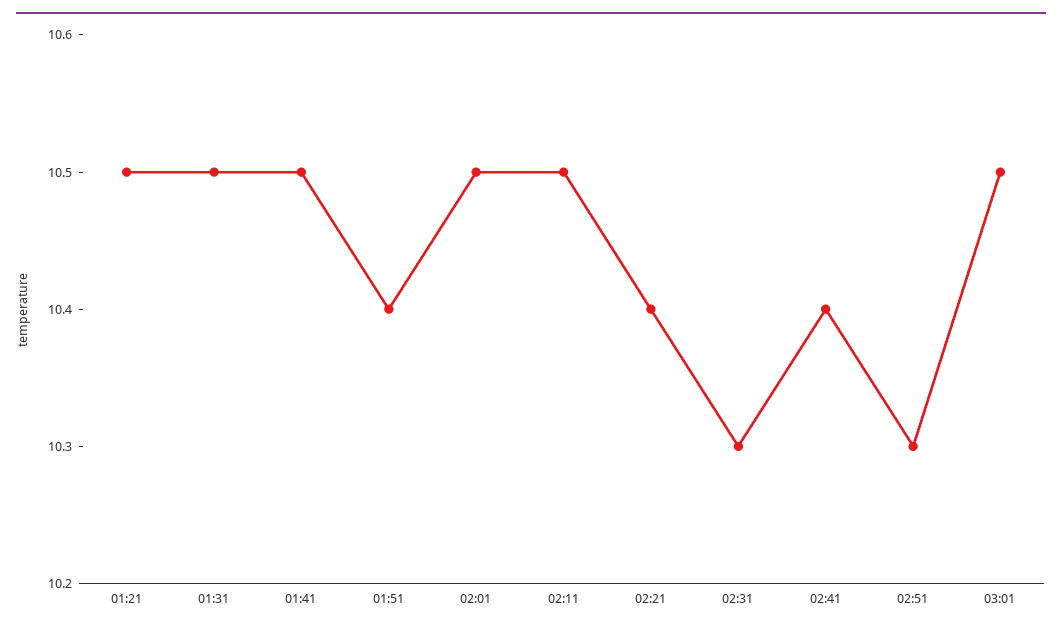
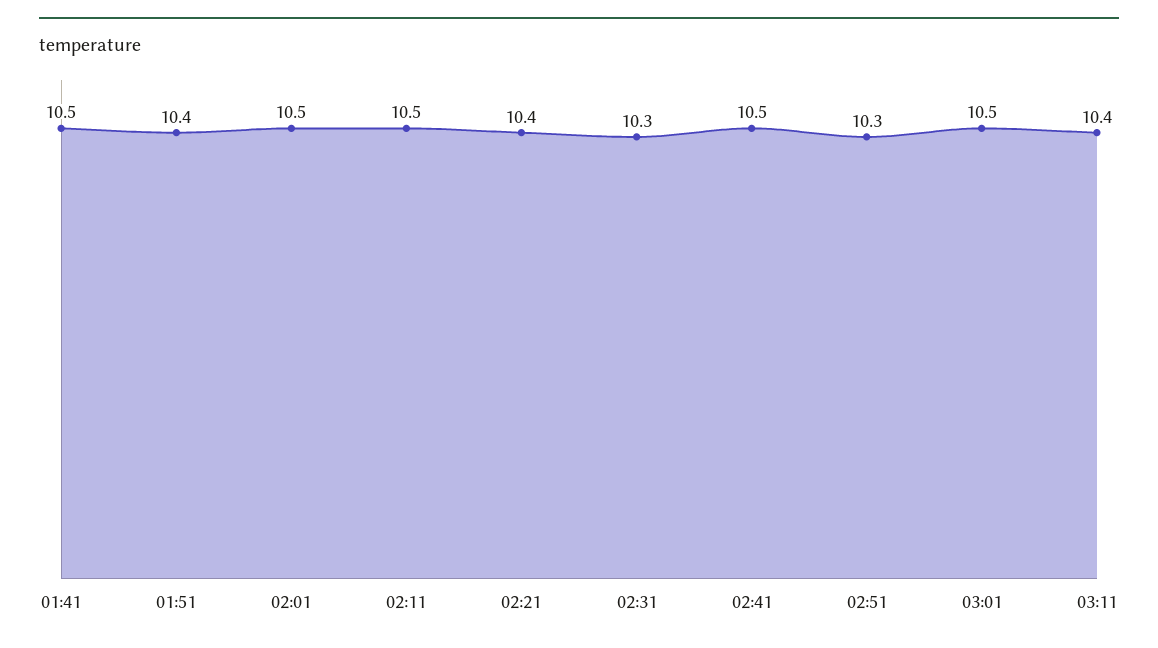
01:21: 10.5 -> none
01:31: 10.5 -> none
02:41: 10.4 -> 10.5
03:11: none -> 10.4

